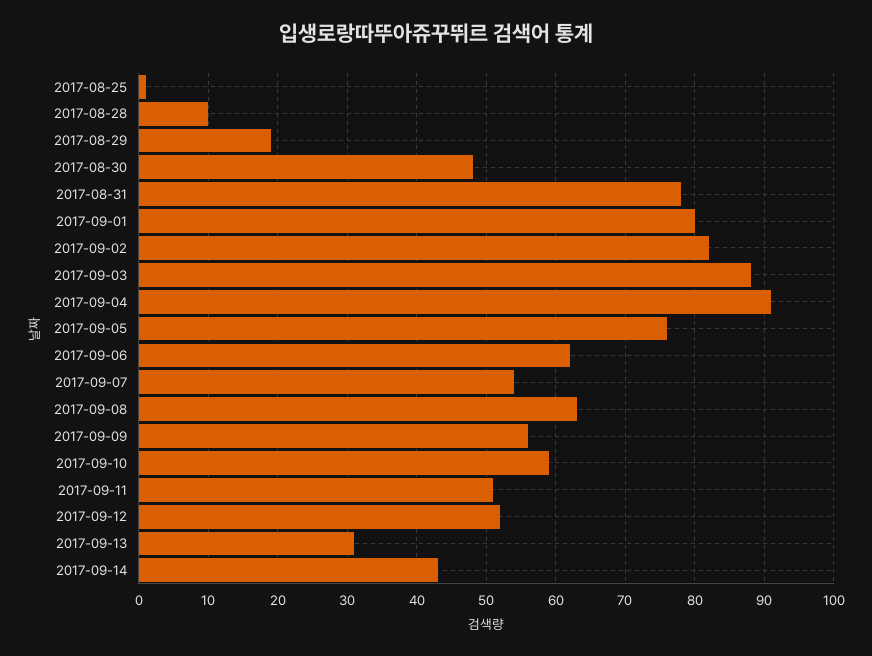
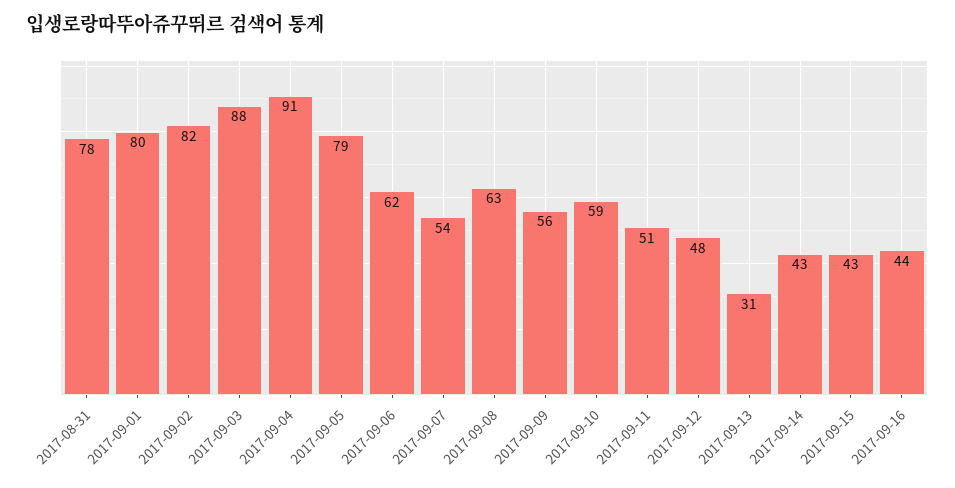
2017-08-25: 1 -> none
2017-08-28: 10 -> none
2017-08-29: 19 -> none
2017-08-30: 48 -> none
2017-09-05: 76 -> 79
2017-09-12: 52 -> 48
2017-09-15: none -> 43
2017-09-16: none -> 44

